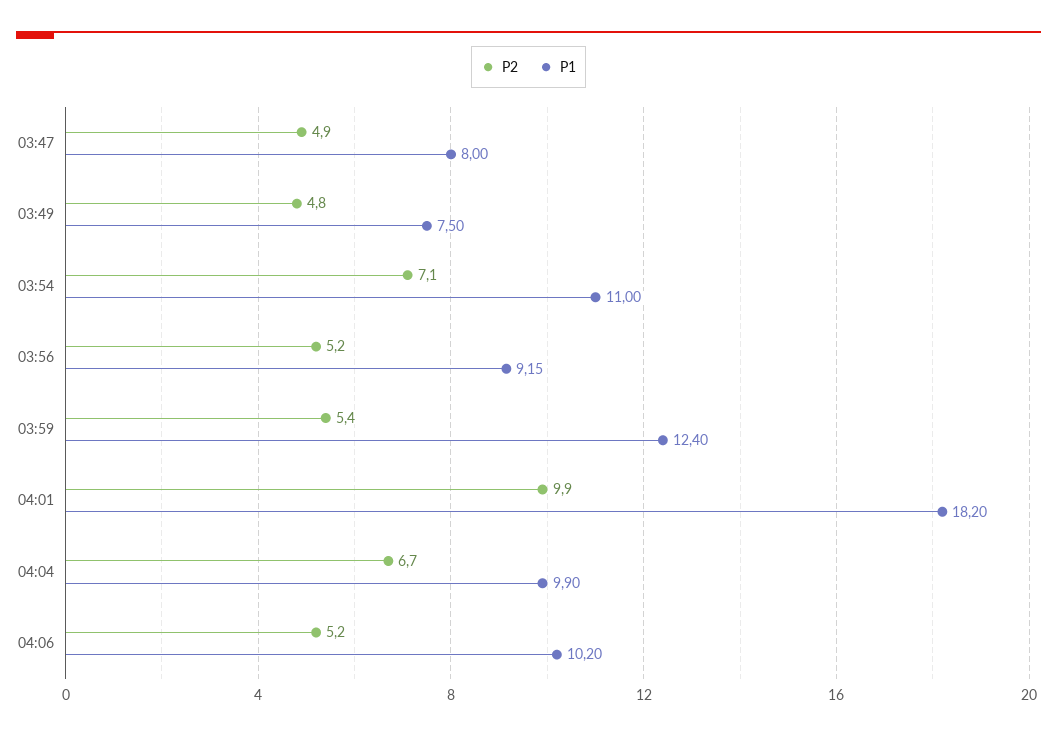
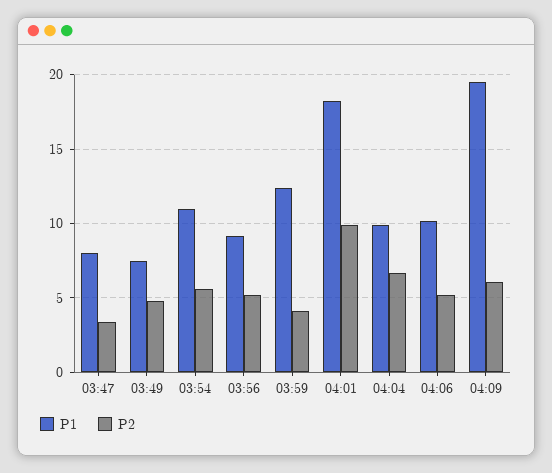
P2, 03:47: 4.9 -> 3.5
P2, 03:54: 7.1 -> 5.5
P2, 03:59: 5.4 -> 4
P1, 04:09: none -> 19.5
P2, 04:09: none -> 6

